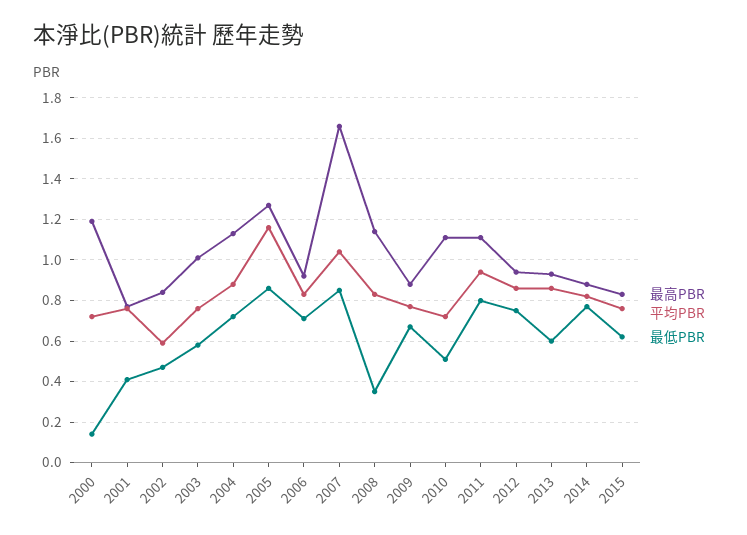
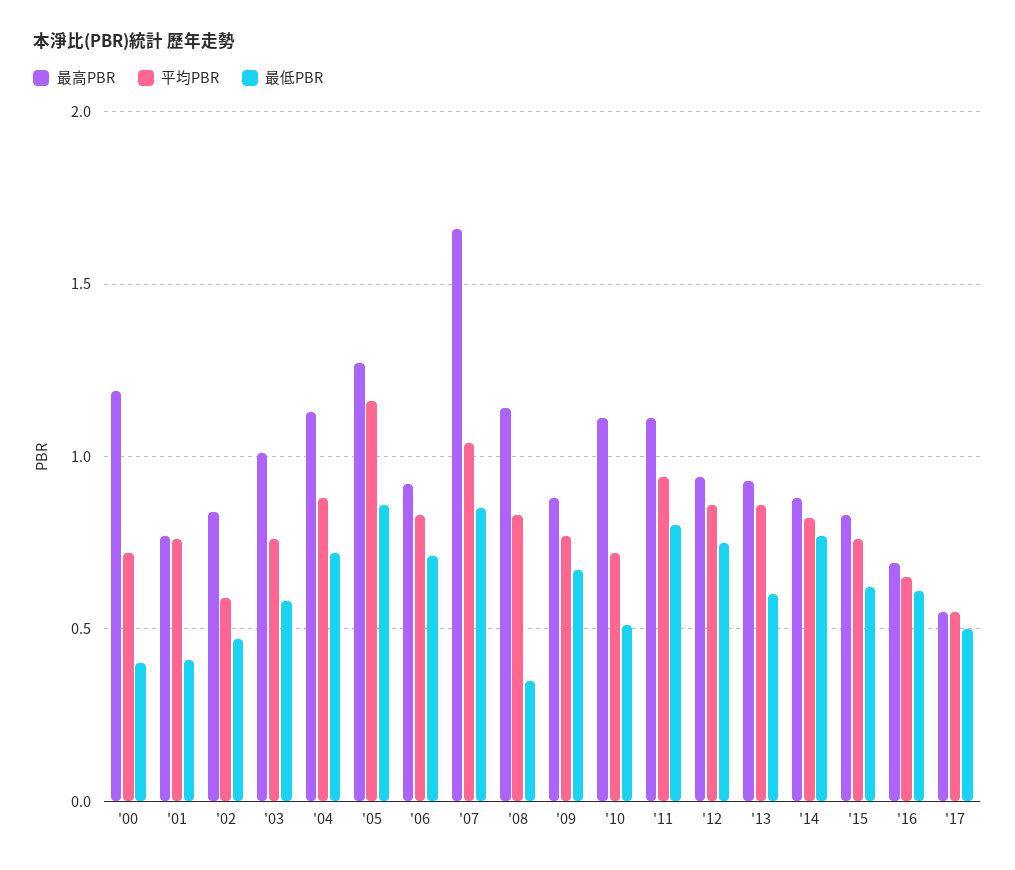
最低PBR, 2000: 0.15 -> 0.4
最高PBR, '16: none -> 0.7
平均PBR, '16: none -> 0.65
最低PBR, '16: none -> 0.6
最高PBR, '17: none -> 0.55
平均PBR, '17: none -> 0.55
最低PBR, '17: none -> 0.5

